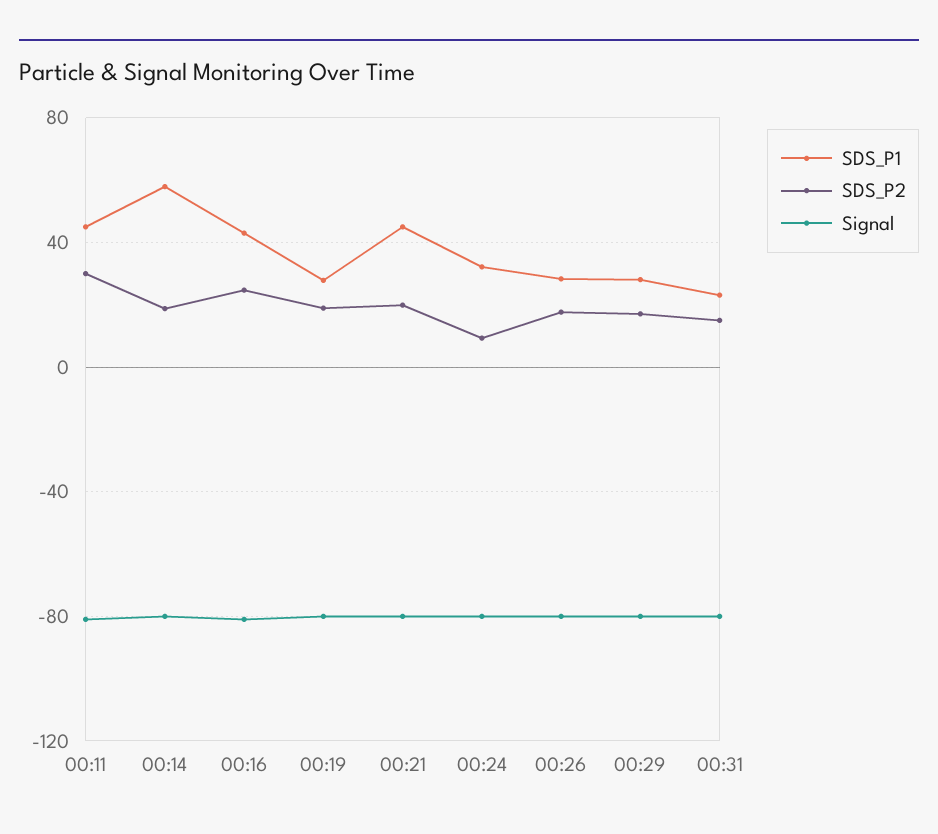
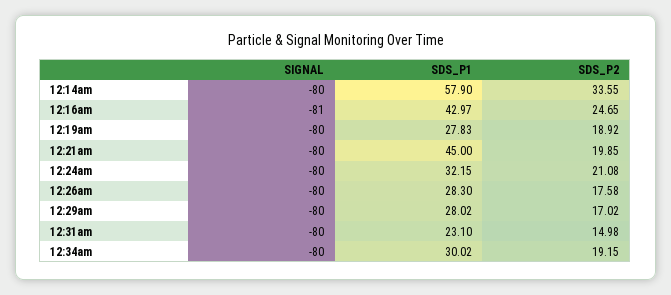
SDS_P1, 00:11: 45 -> none
SDS_P2, 00:11: 30 -> none
Signal, 00:11: -80 -> none
SDS_P2, 00:14: 20 -> 33.55
SDS_P2, 00:24: 10 -> 21.08
Signal, 12:34am: none -> -80
SDS_P1, 12:34am: none -> 30.02
SDS_P2, 12:34am: none -> 19.15

